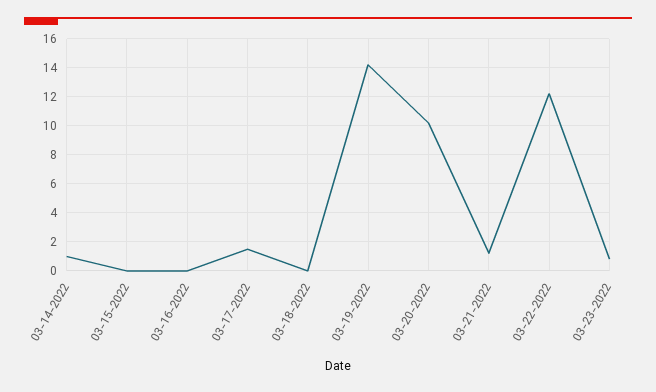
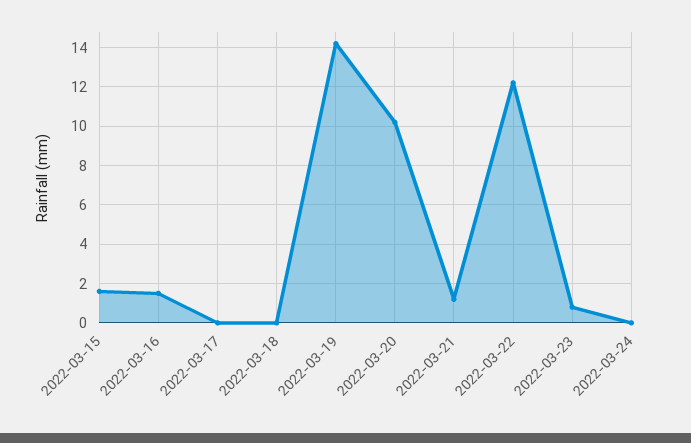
03-14-2022: 1 -> none
03-15-2022: 0 -> 1.5
03-16-2022: 0 -> 1.5
03-17-2022: 1.5 -> 0
2022-03-24: none -> 0

